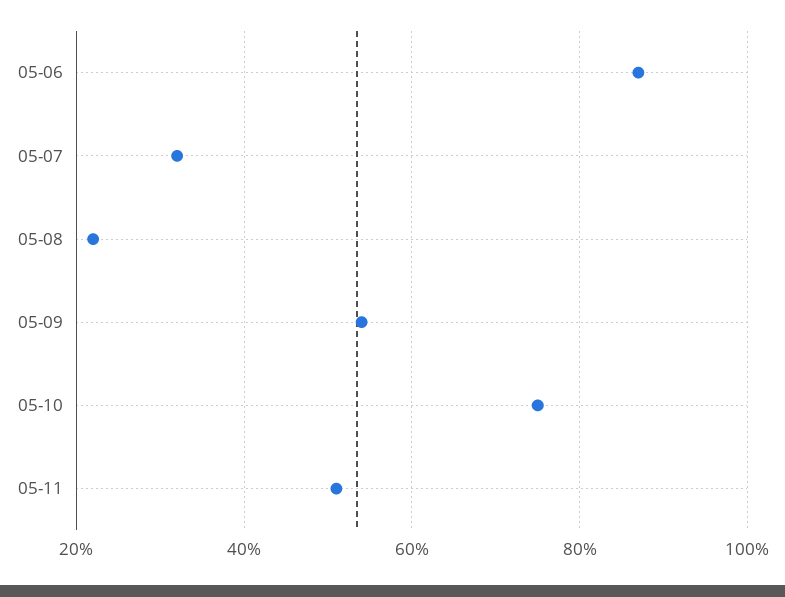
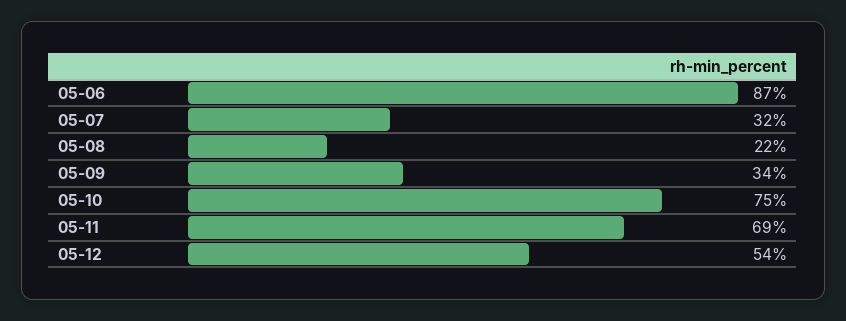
05-09: 55 -> 34
05-11: 50 -> 69
05-12: none -> 54

